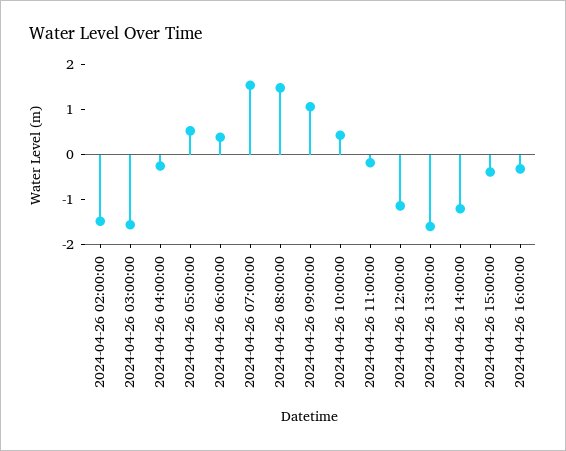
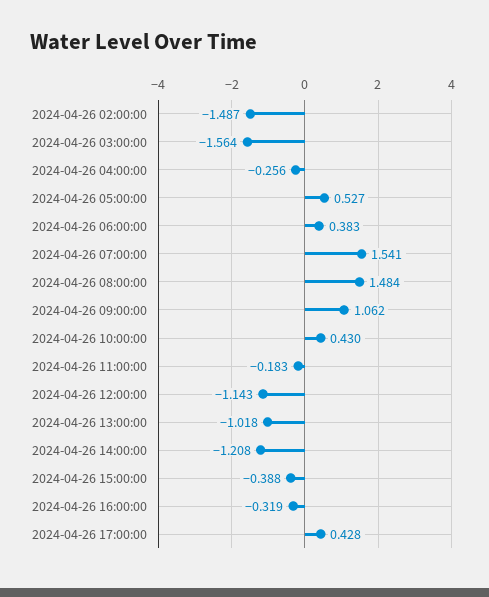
2024-04-26 13:00:00: -1.6 -> -1.018
2024-04-26 17:00:00: none -> 0.428

